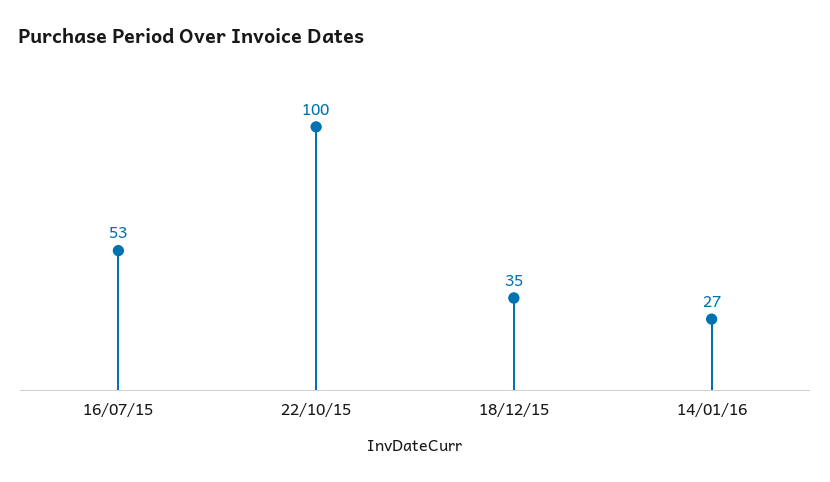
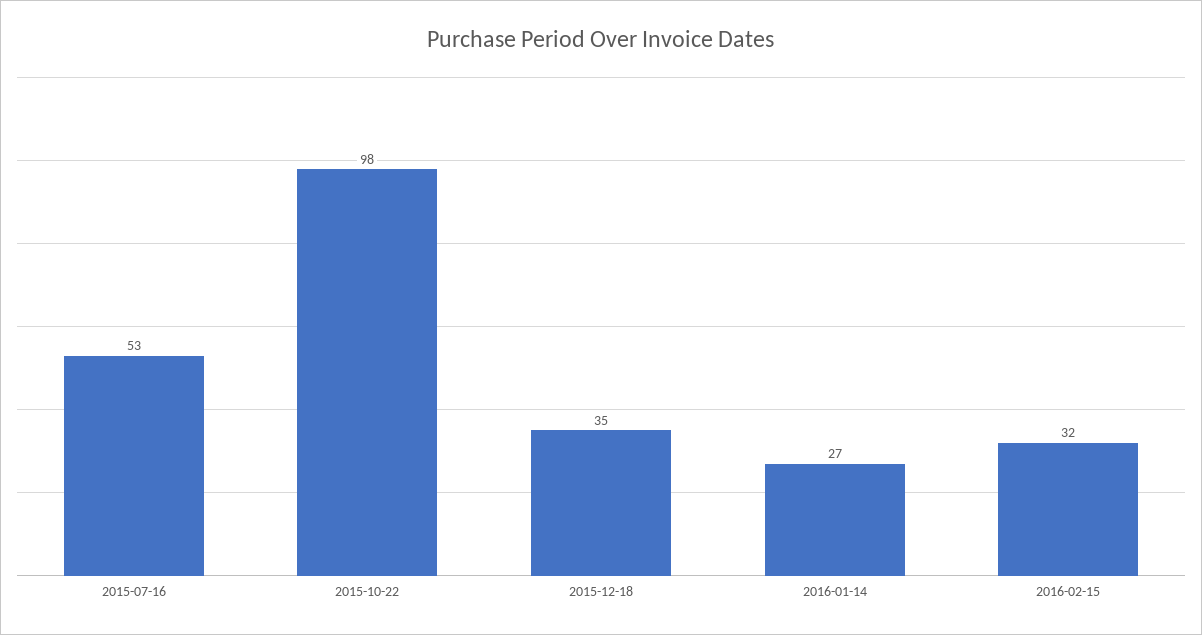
22/10/15: 100 -> 98
2016-02-15: none -> 32

